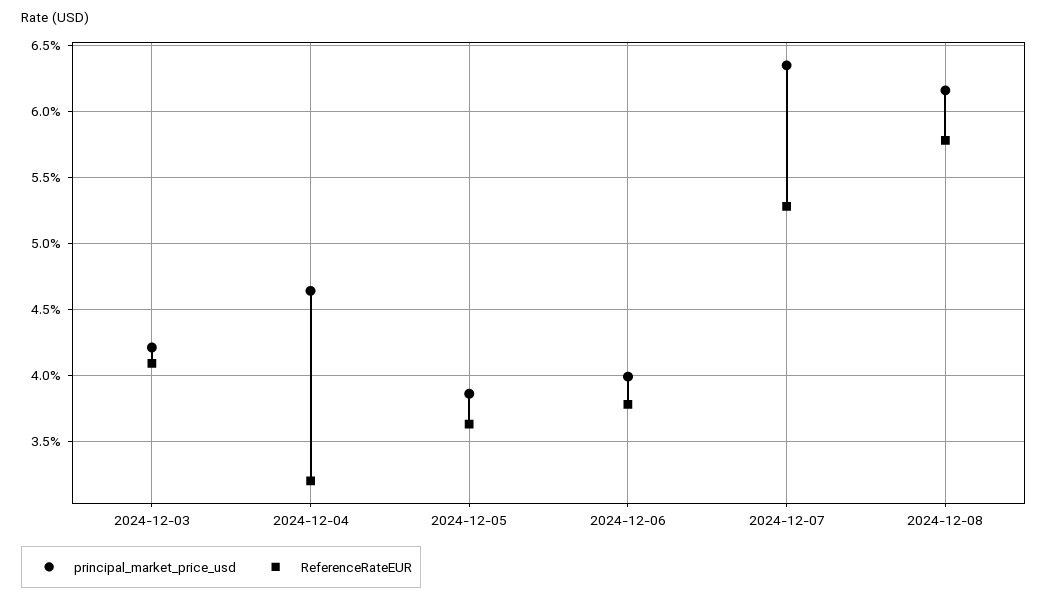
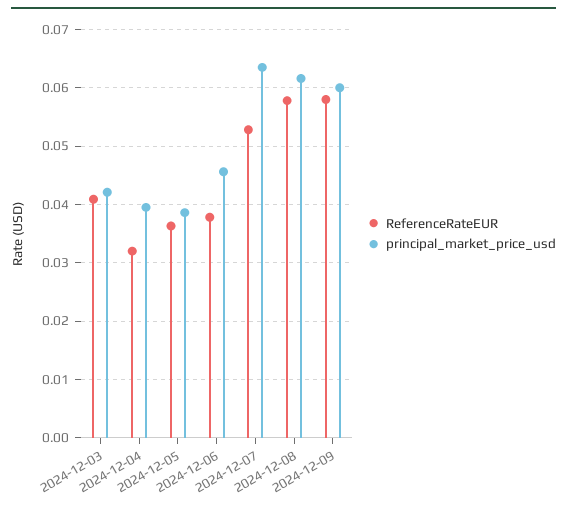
principal_market_price_usd, 2024-12-04: 0.0465 -> 0.04
principal_market_price_usd, 2024-12-06: 0.04 -> 0.046
ReferenceRateEUR, 2024-12-09: none -> 0.058
principal_market_price_usd, 2024-12-09: none -> 0.06

